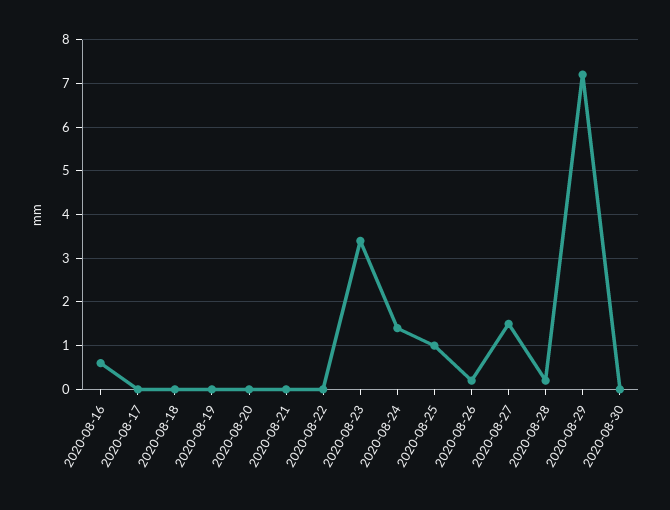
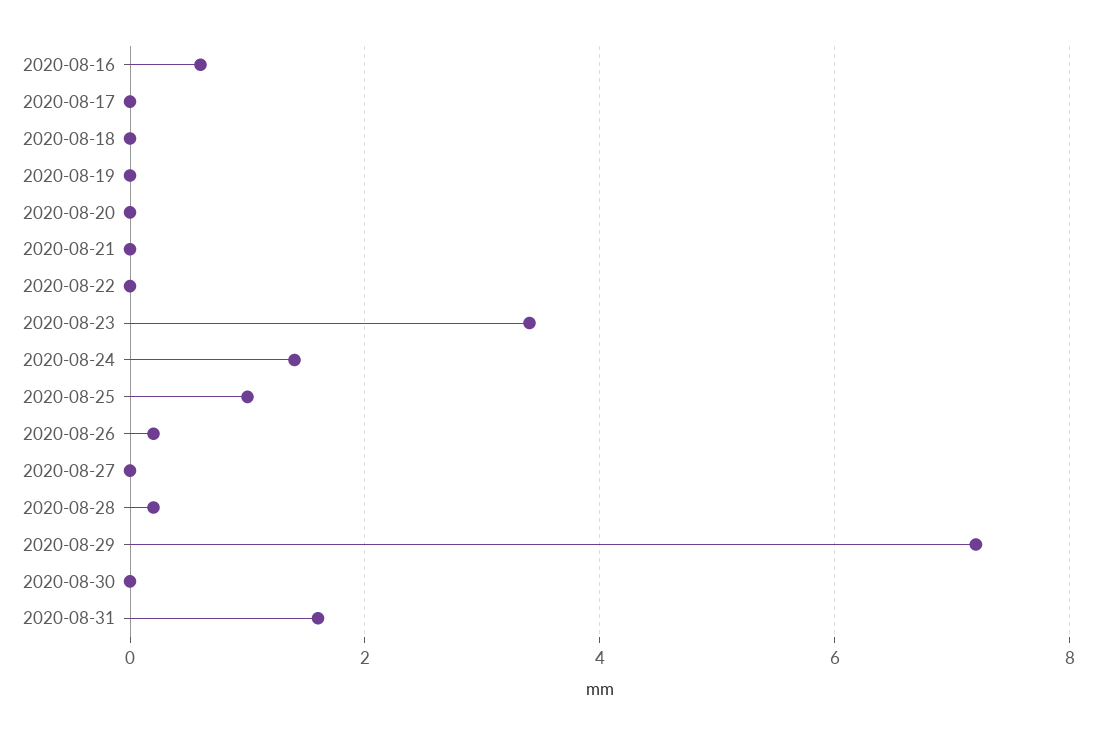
2020-08-27: 1.5 -> 0
2020-08-31: none -> 1.5

